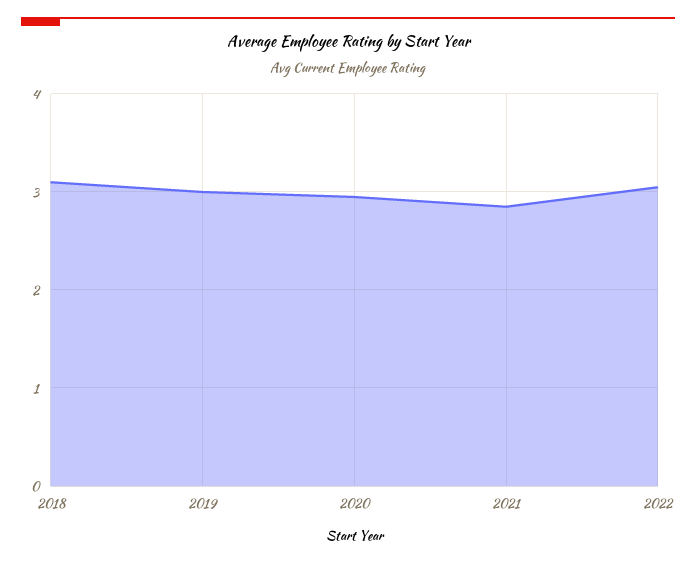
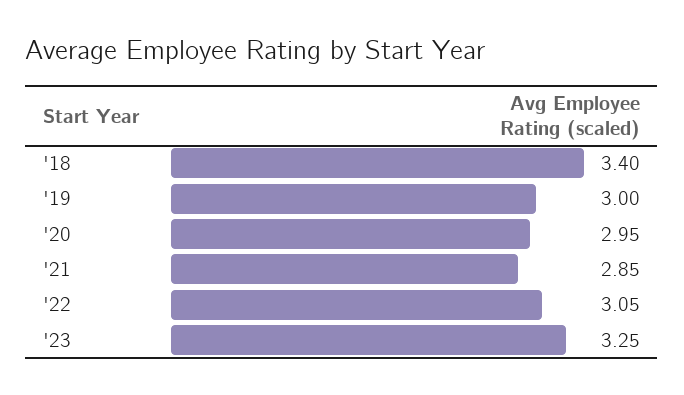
2018: 3.1 -> 3.4
'23: none -> 3.25

